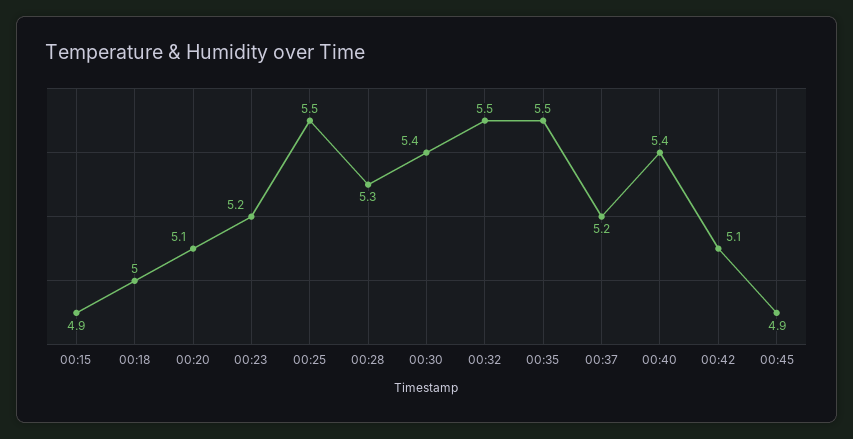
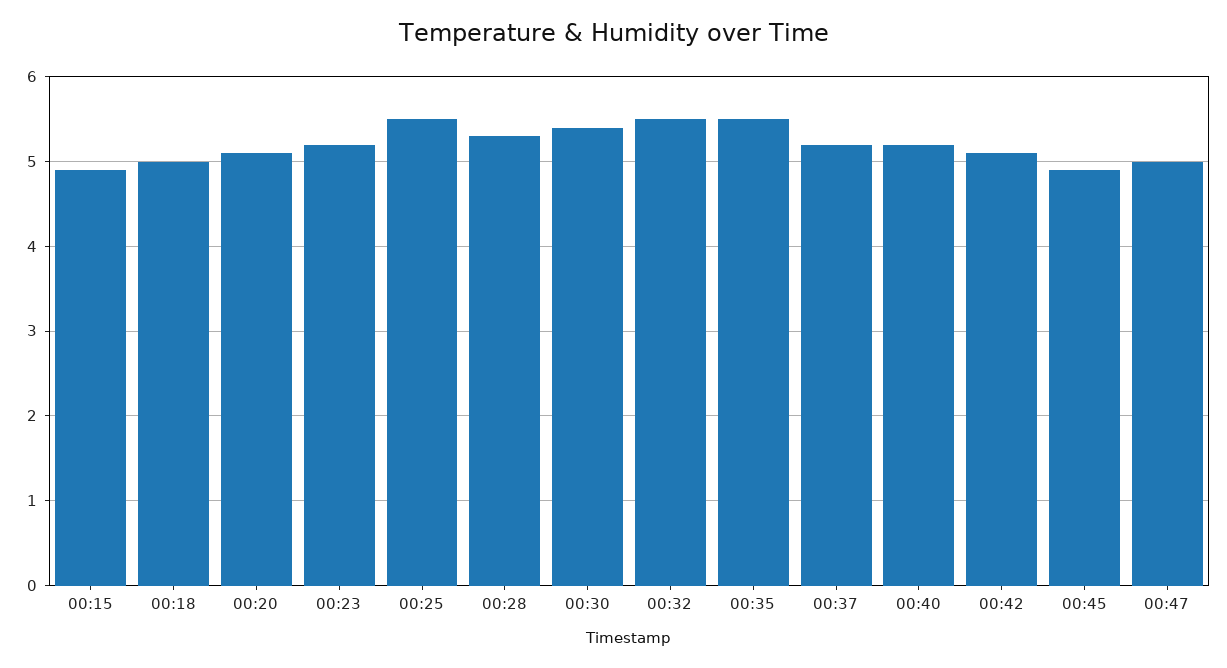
00:40: 5.4 -> 5.2
00:47: none -> 5

